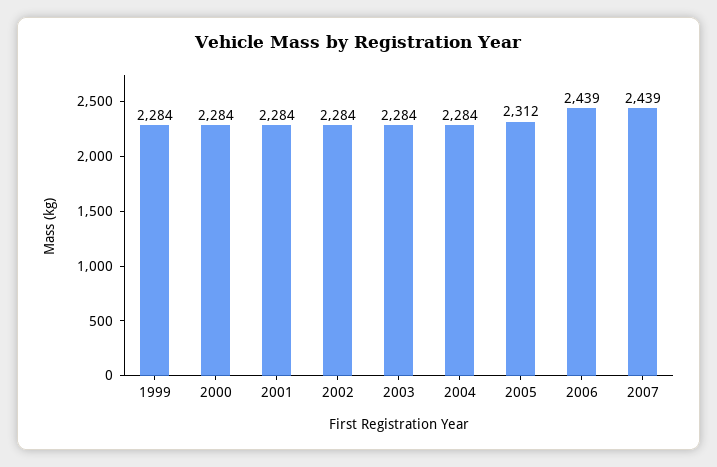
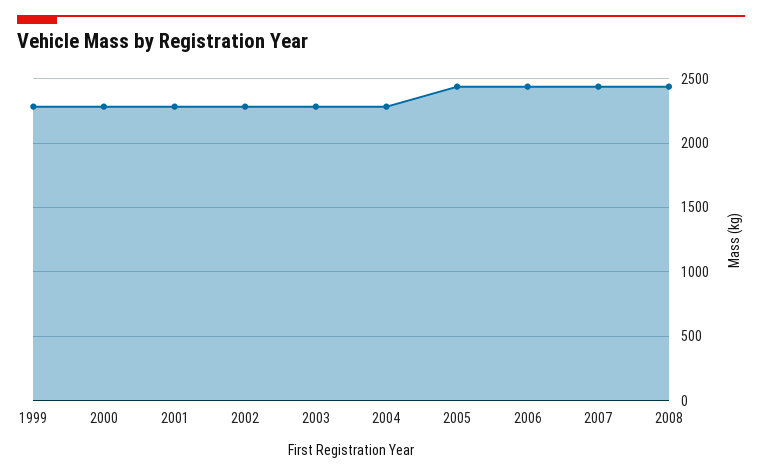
2005: 2312 -> 2450
2008: none -> 2450

